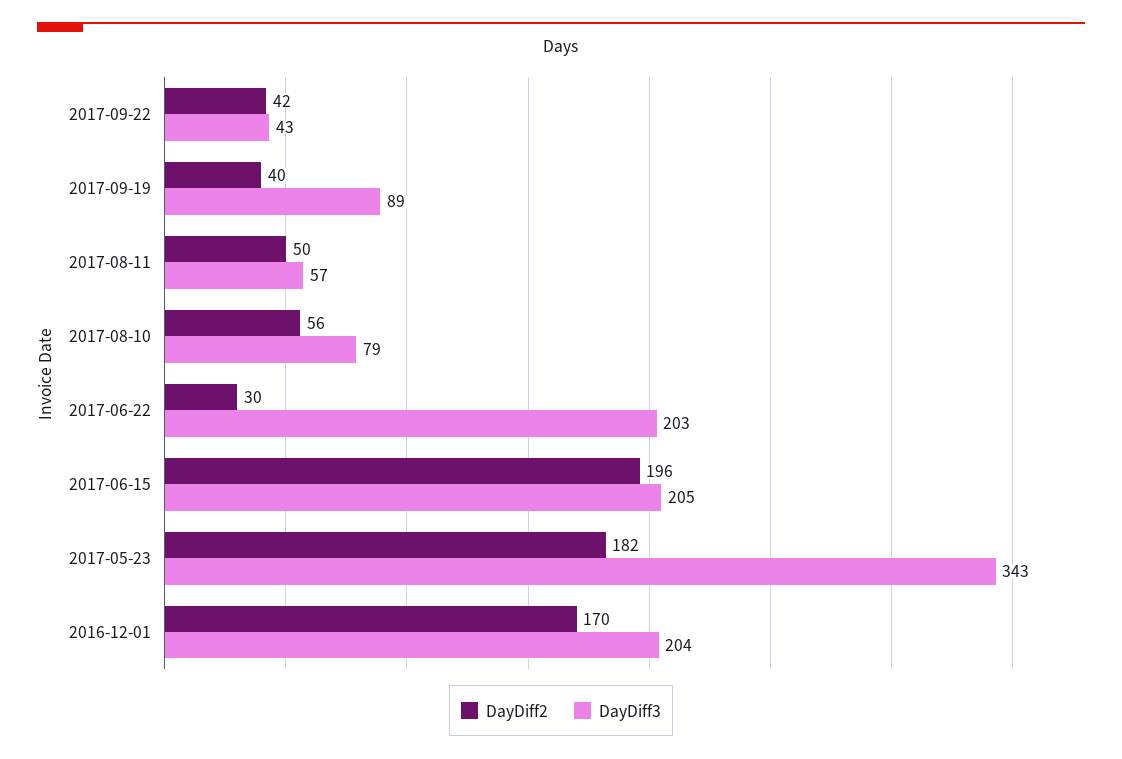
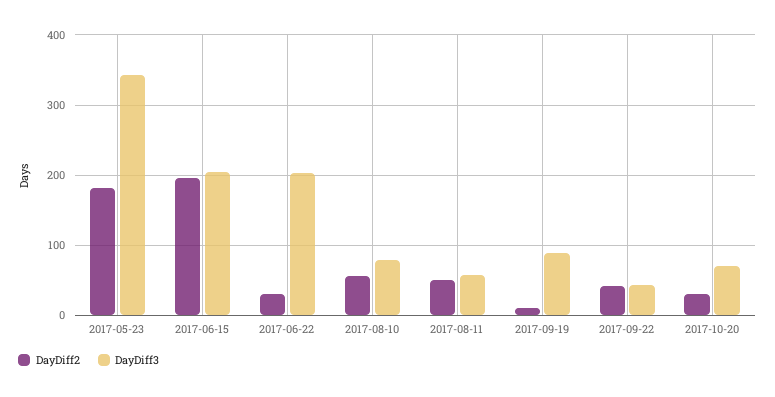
DayDiff2, 2017-09-19: 40 -> 10
DayDiff2, 2016-12-01: 170 -> none
DayDiff3, 2016-12-01: 204 -> none
DayDiff2, 2017-10-20: none -> 30
DayDiff3, 2017-10-20: none -> 70

